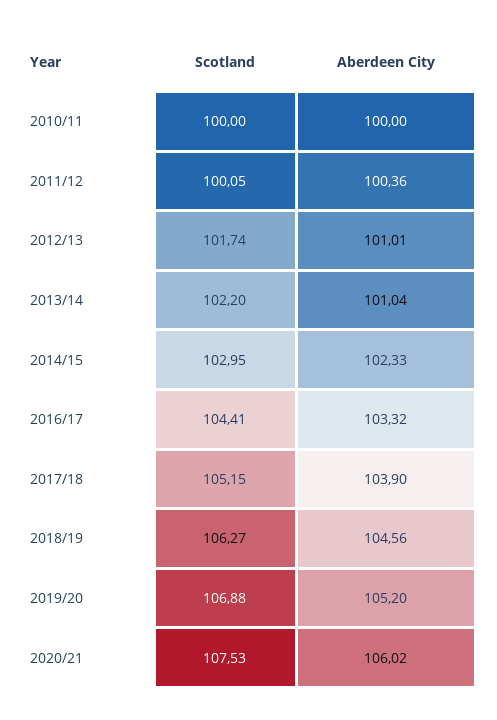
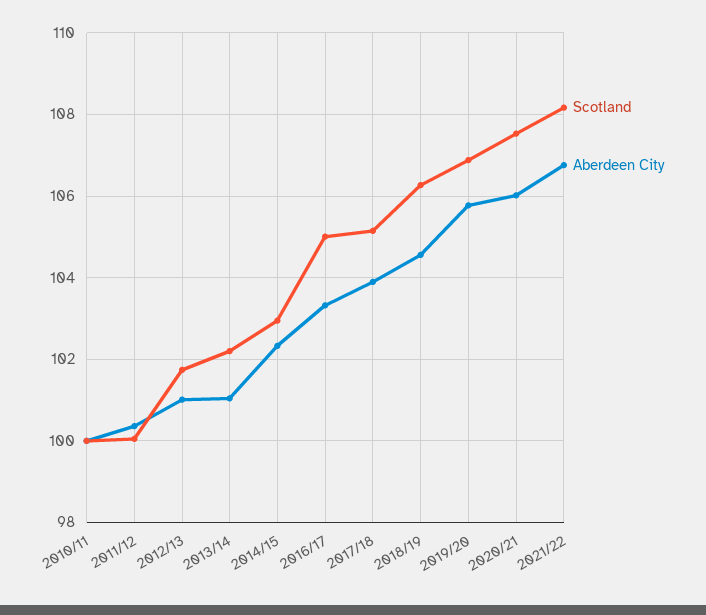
Scotland, 2016/17: 104.41 -> 105
Aberdeen City, 2019/20: 105.2 -> 105.8
Scotland, 2021/22: none -> 108.2
Aberdeen City, 2021/22: none -> 106.8

